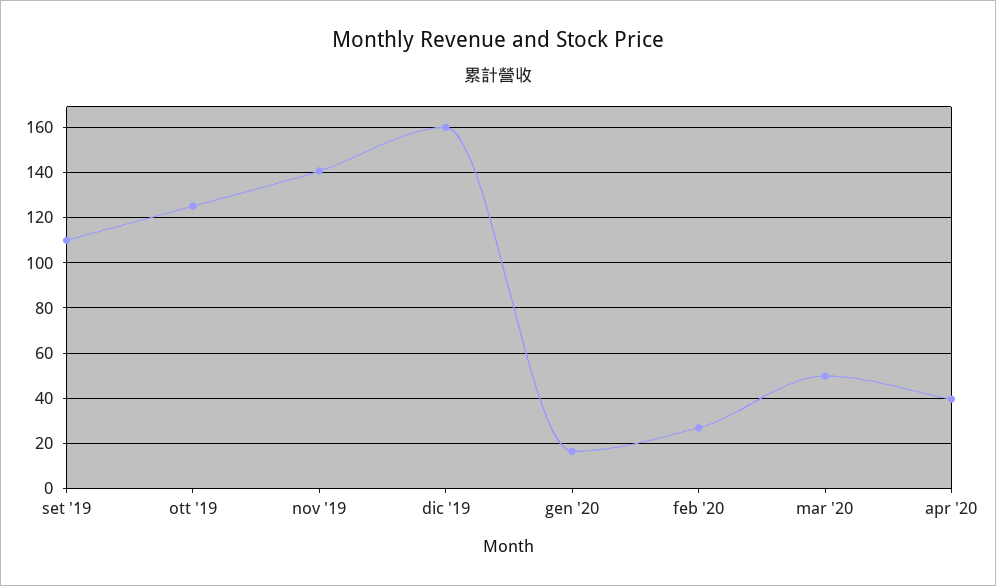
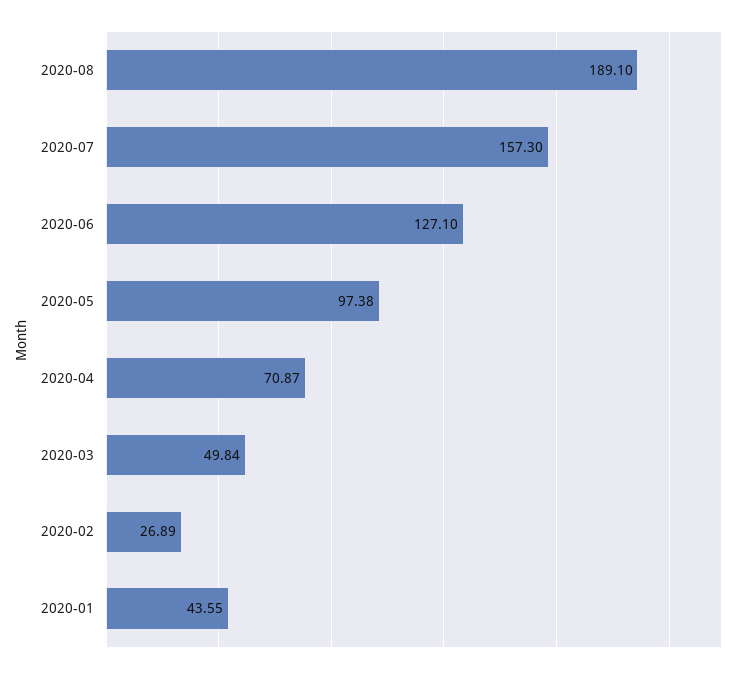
set '19: 110 -> none
ott '19: 125 -> none
nov '19: 140 -> none
dic '19: 160 -> none
gen '20: 15 -> 43.55
apr '20: 40 -> 70.87
2020-08: none -> 189.1
2020-07: none -> 157.3
2020-06: none -> 127.1
2020-05: none -> 97.38

